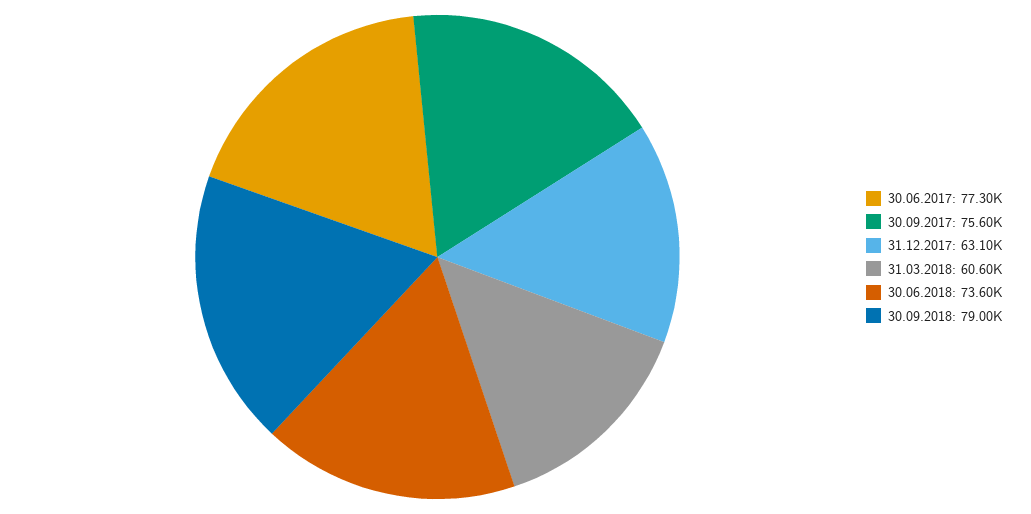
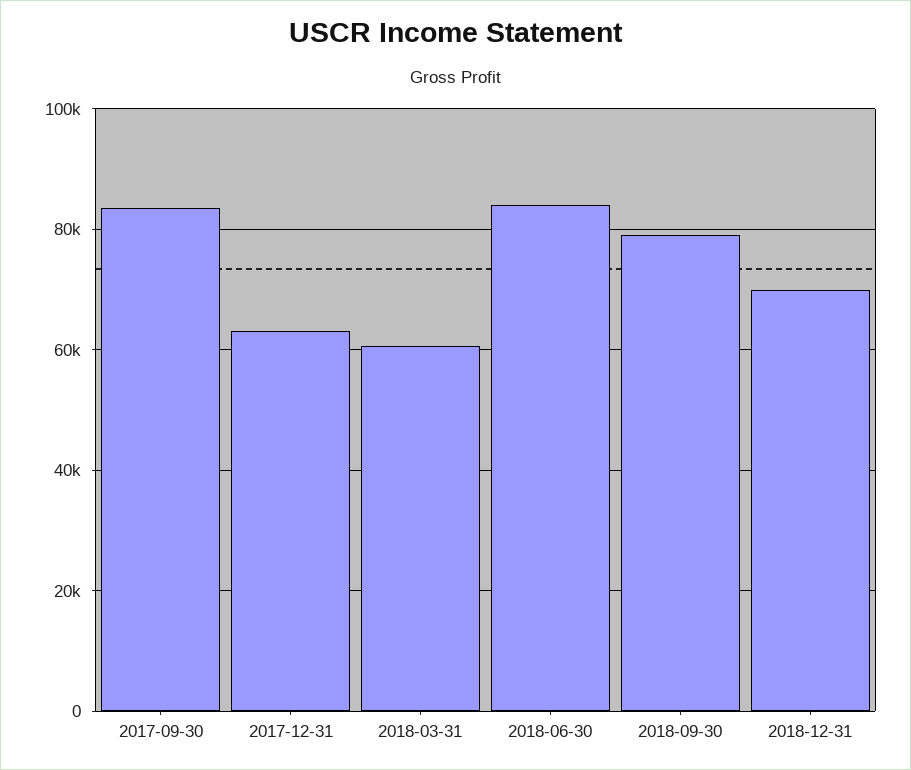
30.06.2017: 77300 -> none
30.09.2017: 75600 -> 84000
30.06.2018: 73600 -> 84000
2018-12-31: none -> 70000

